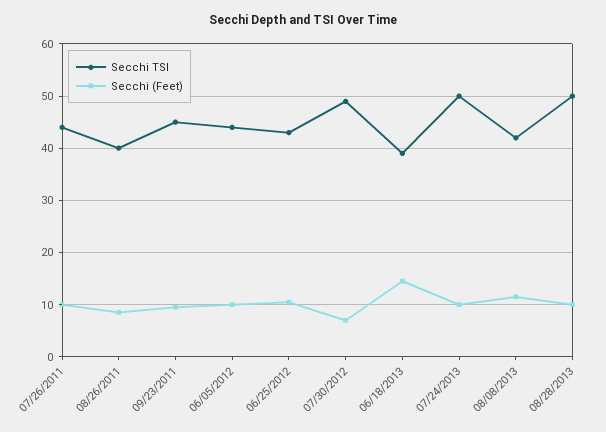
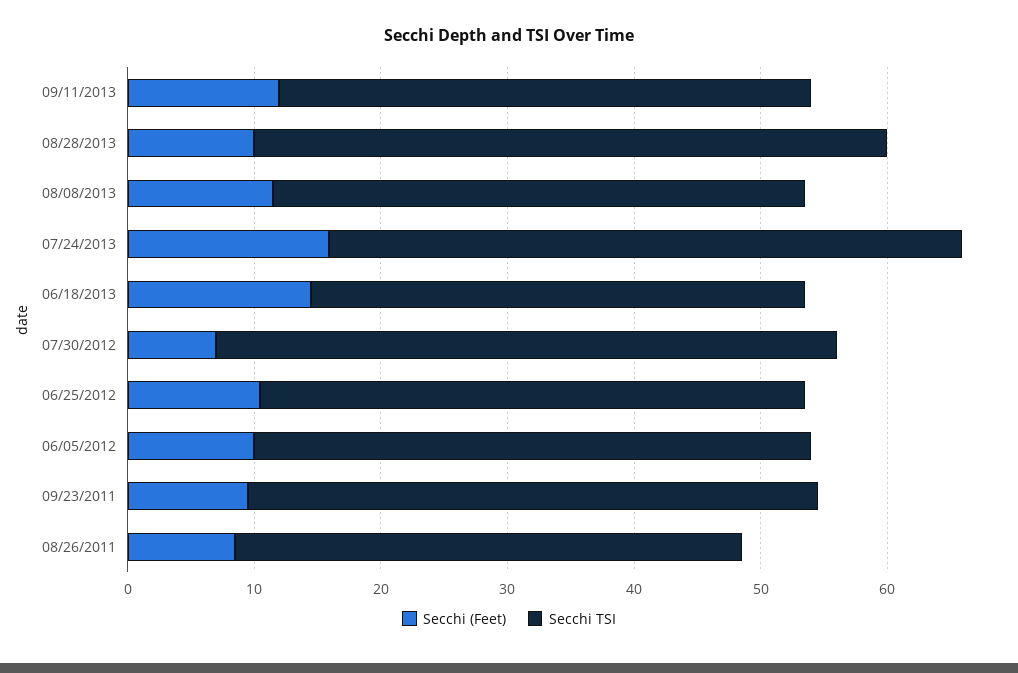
Secchi TSI, 07/26/2011: 44 -> none
Secchi (Feet), 07/26/2011: 10 -> none
Secchi (Feet), 07/24/2013: 10 -> 16
Secchi (Feet), 09/11/2013: none -> 12
Secchi TSI, 09/11/2013: none -> 42

